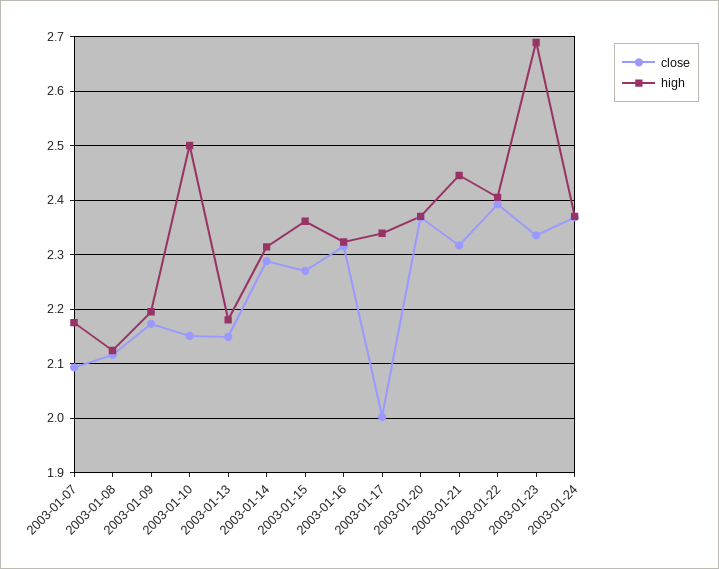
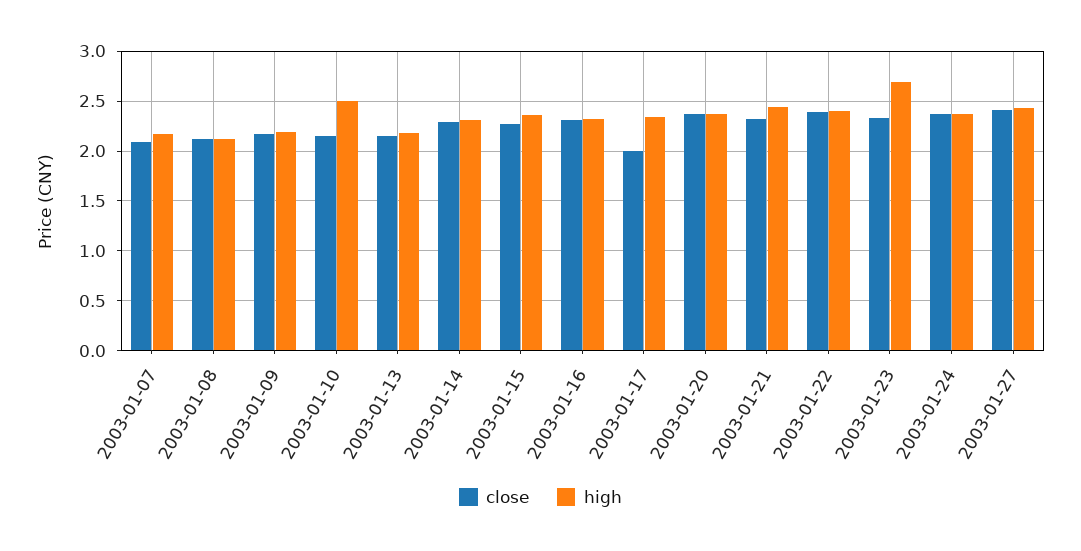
close, 2003-01-27: none -> 2.4
high, 2003-01-27: none -> 2.4

